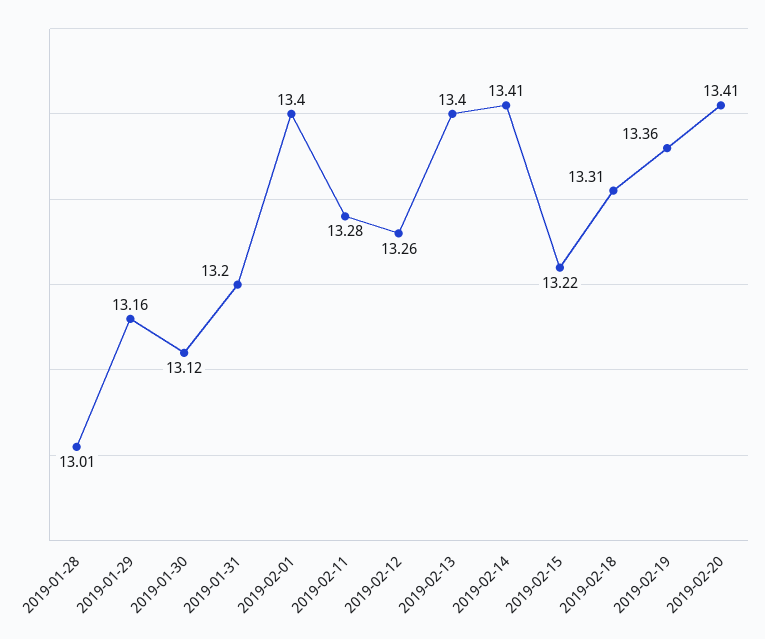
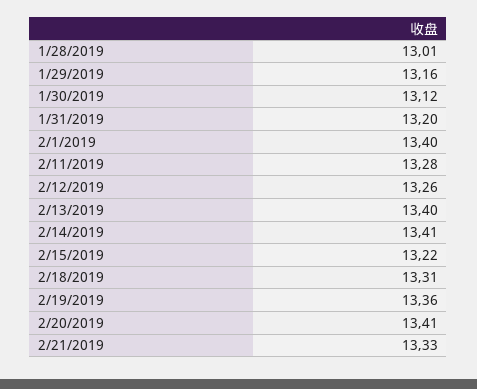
2/21/2019: none -> 13.33

